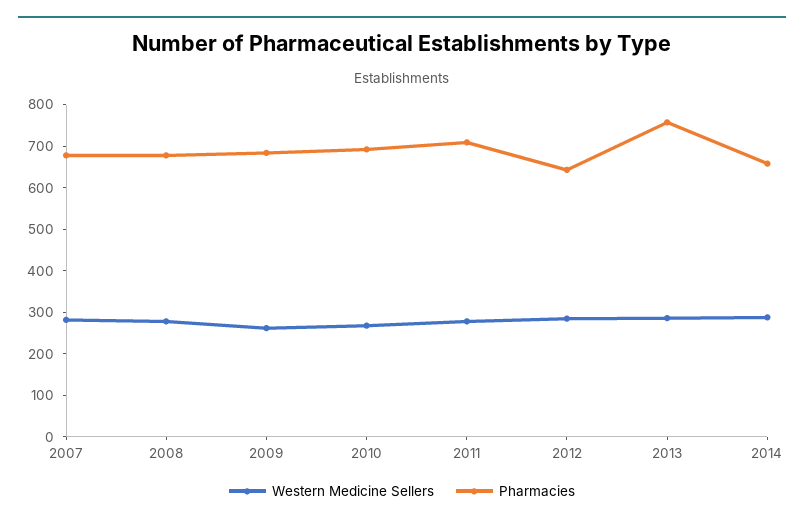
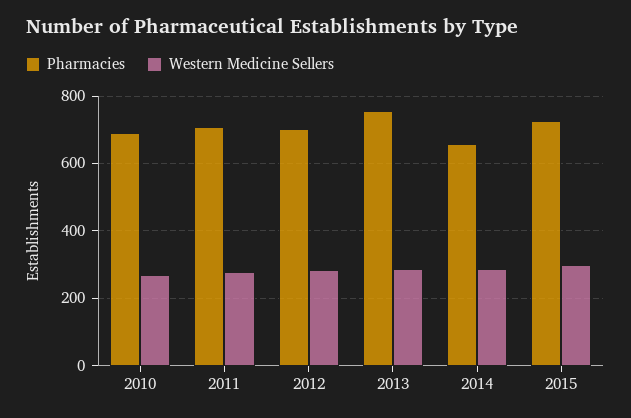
Western Medicine Sellers, 2007: 280 -> none
Pharmacies, 2007: 680 -> none
Western Medicine Sellers, 2008: 280 -> none
Pharmacies, 2008: 680 -> none
Western Medicine Sellers, 2009: 260 -> none
Pharmacies, 2009: 680 -> none
Pharmacies, 2012: 640 -> 700
Pharmacies, 2015: none -> 720
Western Medicine Sellers, 2015: none -> 300

